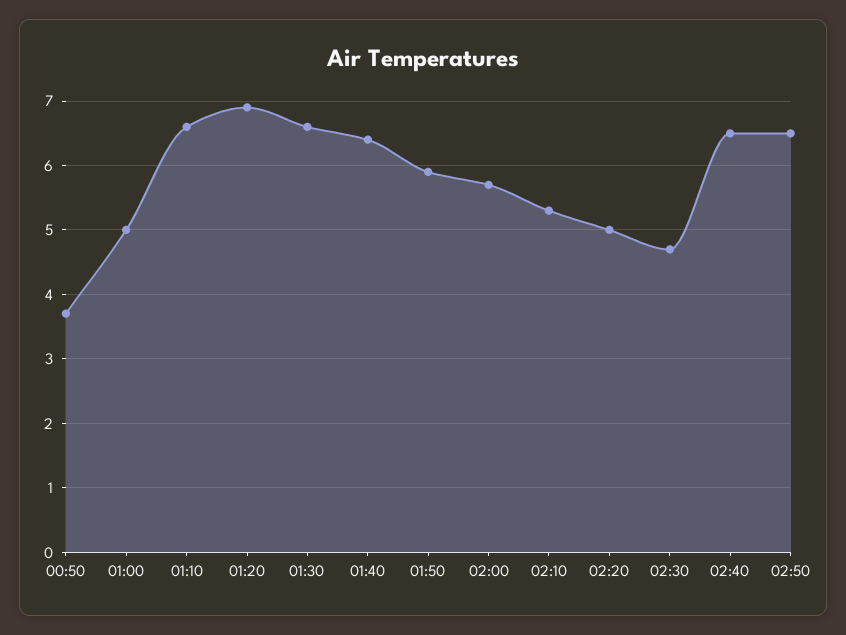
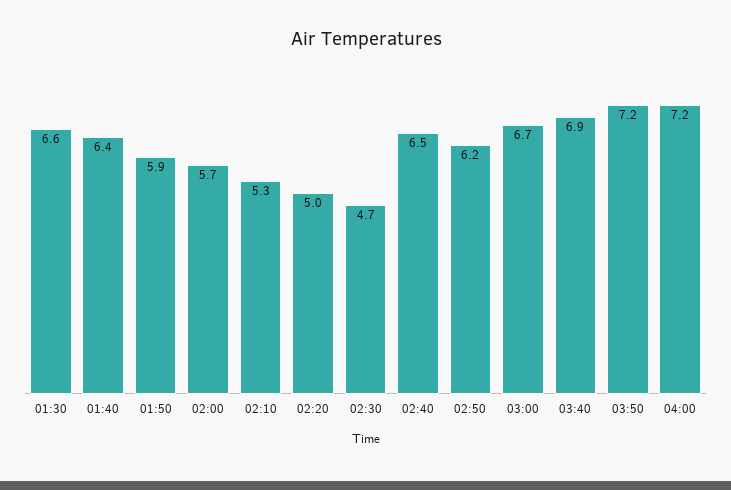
00:50: 3.7 -> none
01:00: 5 -> none
01:10: 6.6 -> none
01:20: 6.9 -> none
02:50: 6.5 -> 6.2
03:00: none -> 6.7
03:40: none -> 6.9
03:50: none -> 7.2
04:00: none -> 7.2

